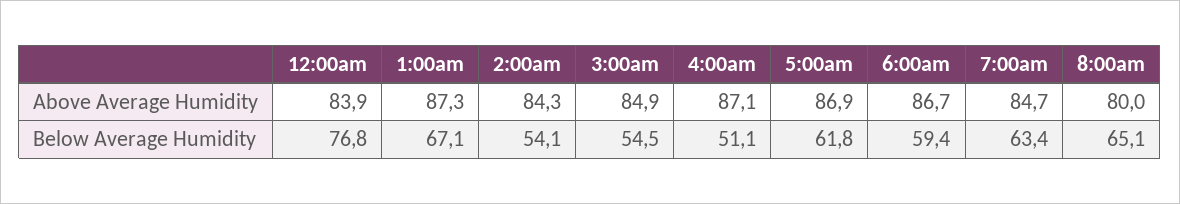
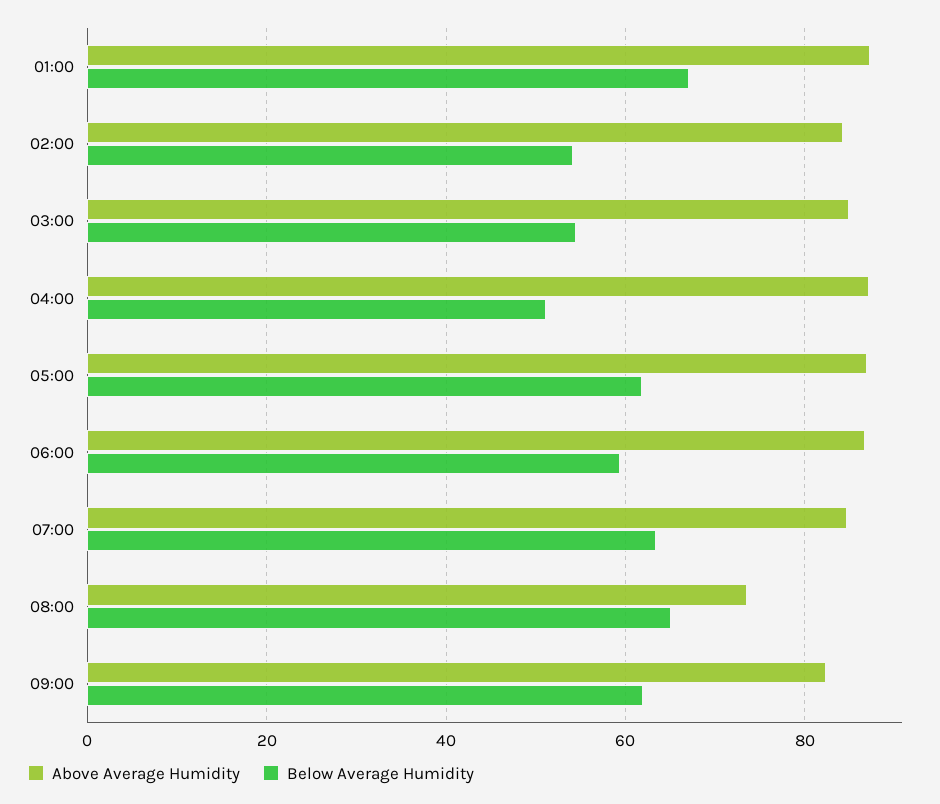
Above Average Humidity, 12:00am: 83.9 -> none
Above Average Humidity, 8:00am: 80 -> 74
Below Average Humidity, 12:00am: 76.8 -> none
Above Average Humidity, 09:00: none -> 82
Below Average Humidity, 09:00: none -> 62

